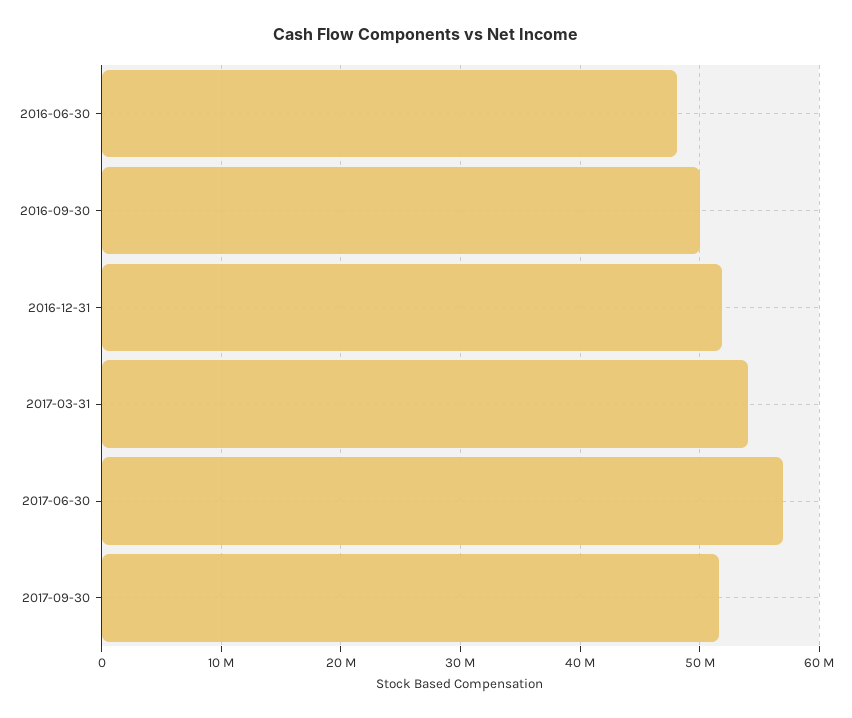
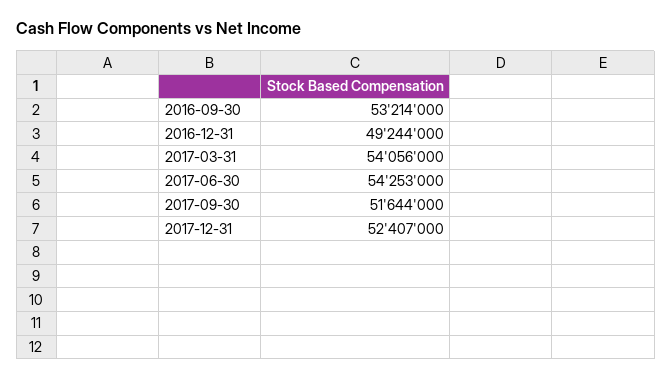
2016-06-30: 48000000 -> none
2016-09-30: 50000000 -> 53214000
2016-12-31: 52000000 -> 49244000
2017-06-30: 57000000 -> 54253000
2017-12-31: none -> 52407000

